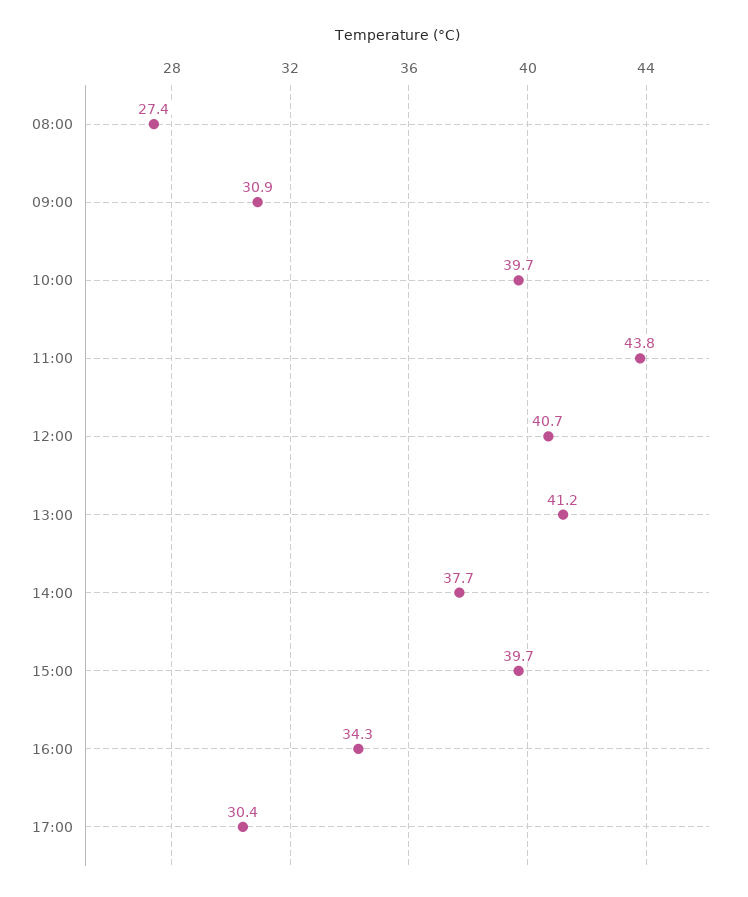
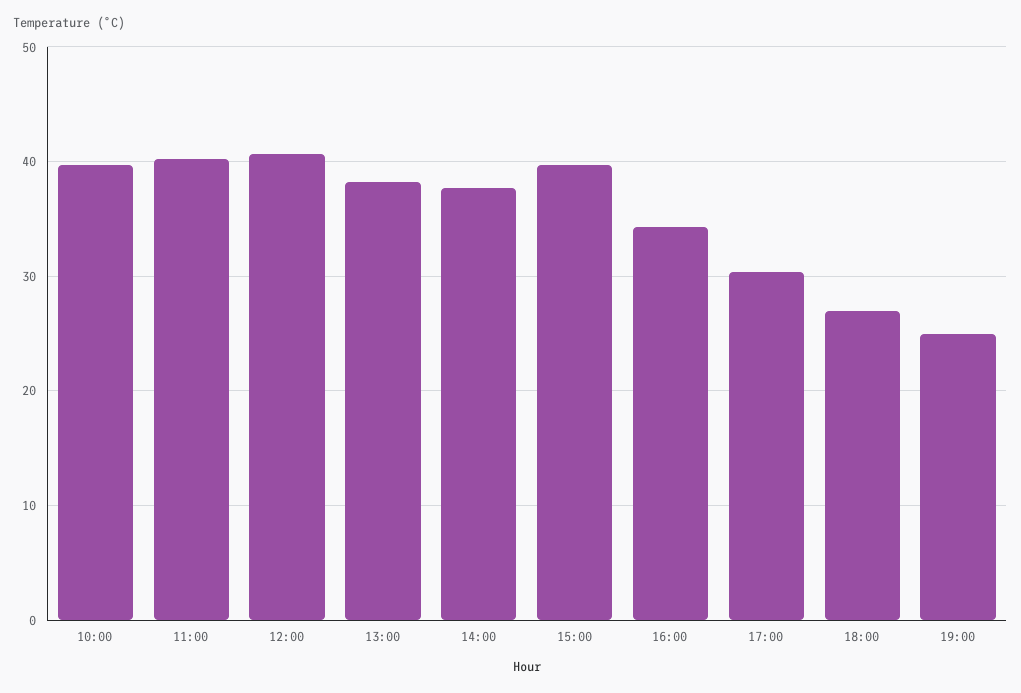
08:00: 27.4 -> none
09:00: 30.9 -> none
11:00: 43.8 -> 40
13:00: 41.2 -> 38
18:00: none -> 27
19:00: none -> 25

